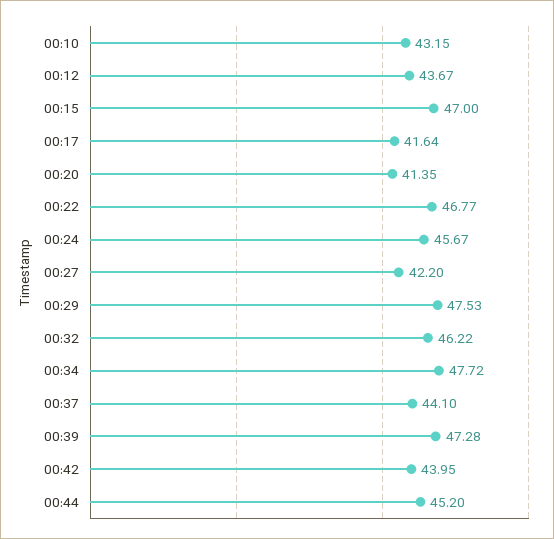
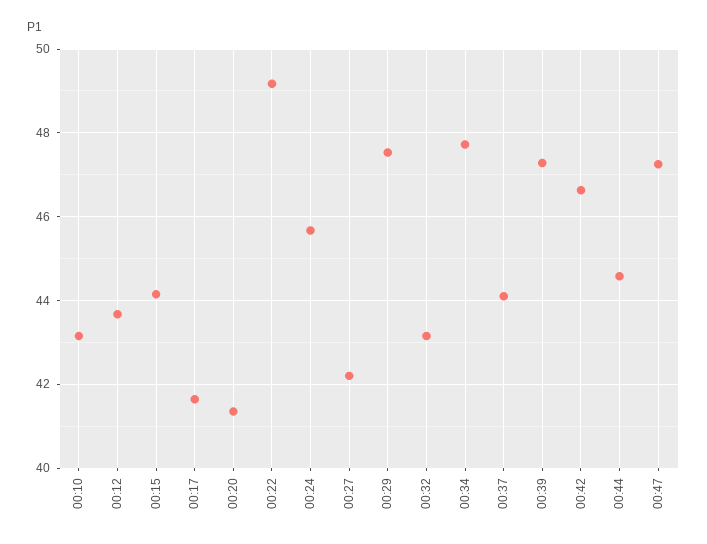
00:15: 47 -> 44.2
00:22: 46.77 -> 49.2
00:32: 46.22 -> 43.2
00:42: 43.95 -> 46.6
00:44: 45.2 -> 44.6
00:47: none -> 47.2

